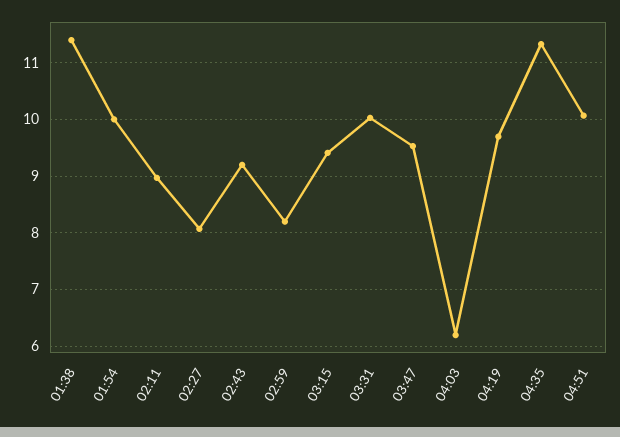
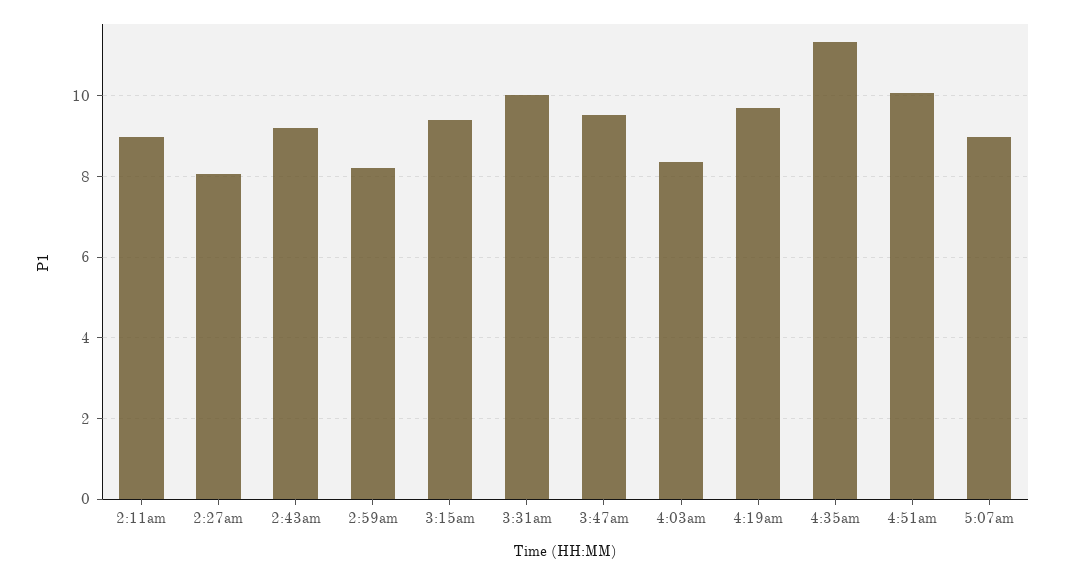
01:38: 11.4 -> none
01:54: 10 -> none
04:03: 6.2 -> 8.4
5:07am: none -> 9

